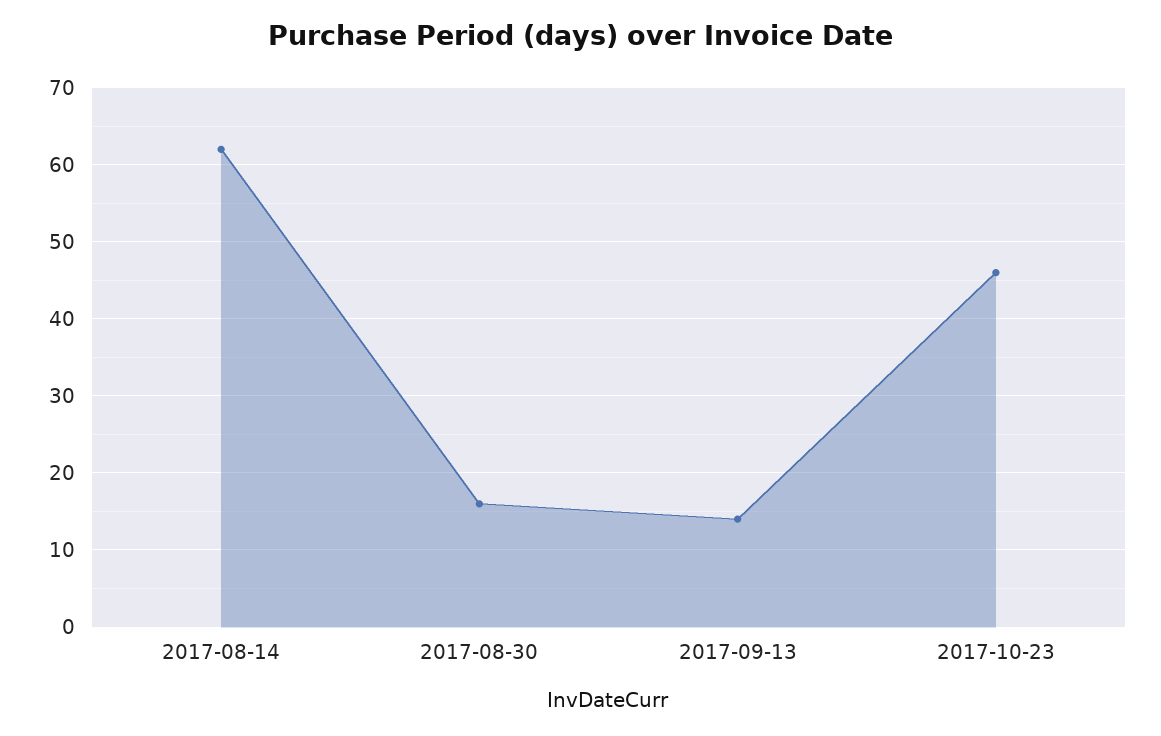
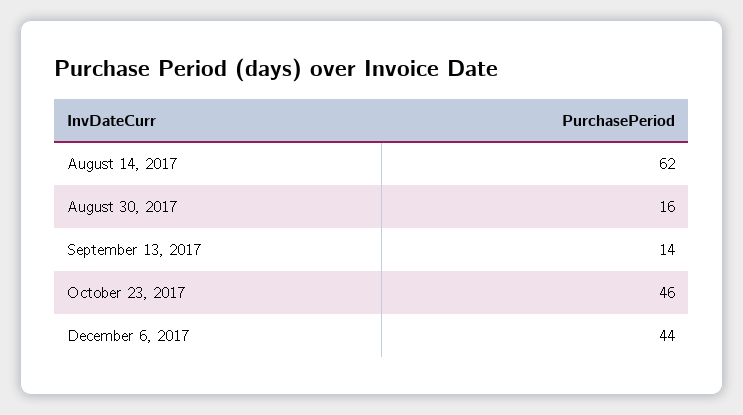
December 6, 2017: none -> 44

